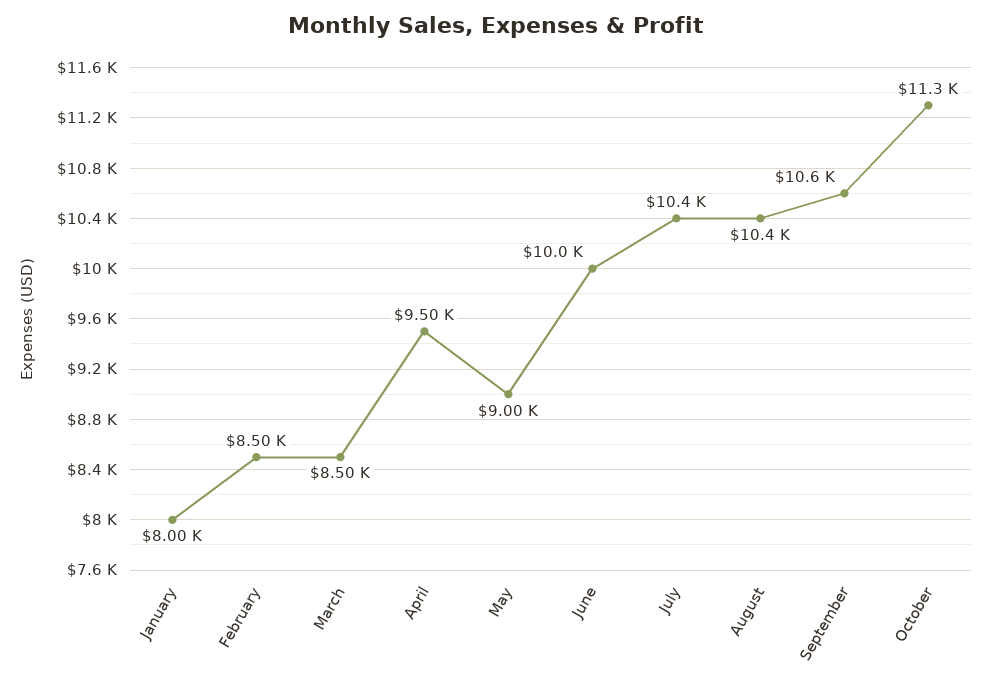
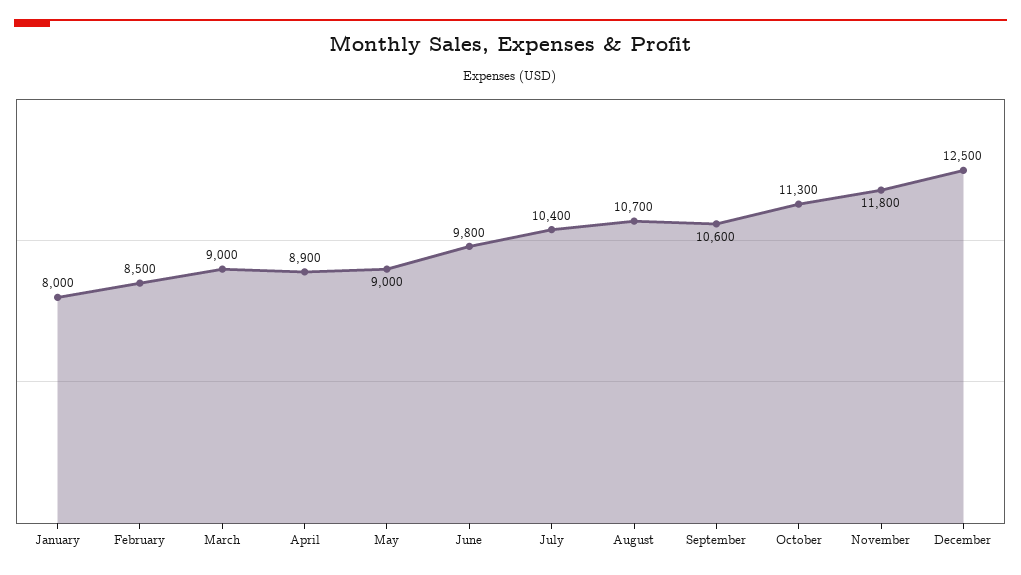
March: 8500 -> 9000
April: 9500 -> 8900
June: 10000 -> 9800
August: 10400 -> 10700
November: none -> 11800
December: none -> 12500

